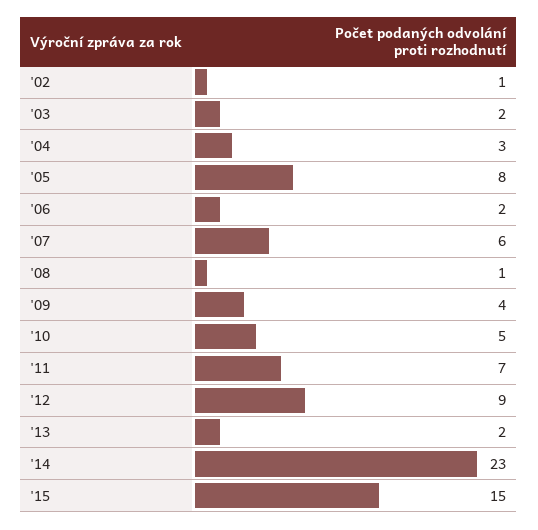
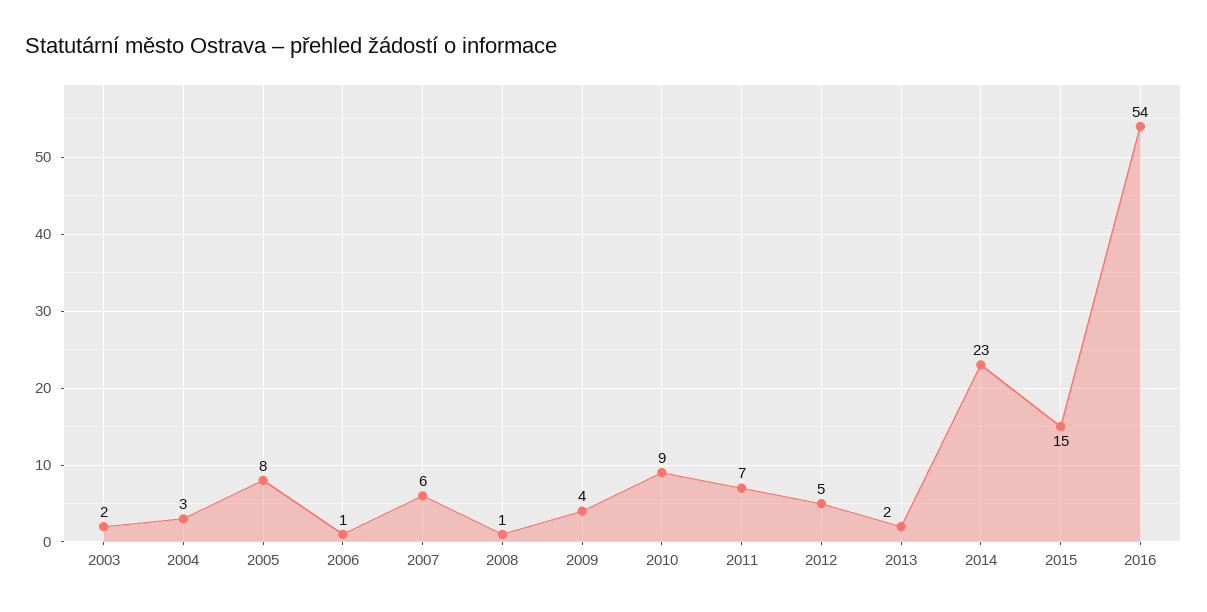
'02: 1 -> none
'06: 2 -> 1
'10: 5 -> 9
'12: 9 -> 5
2016: none -> 54

